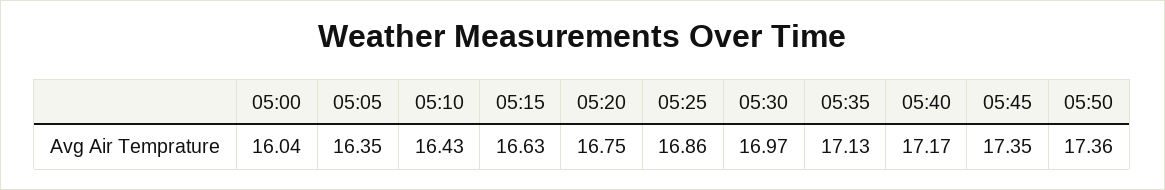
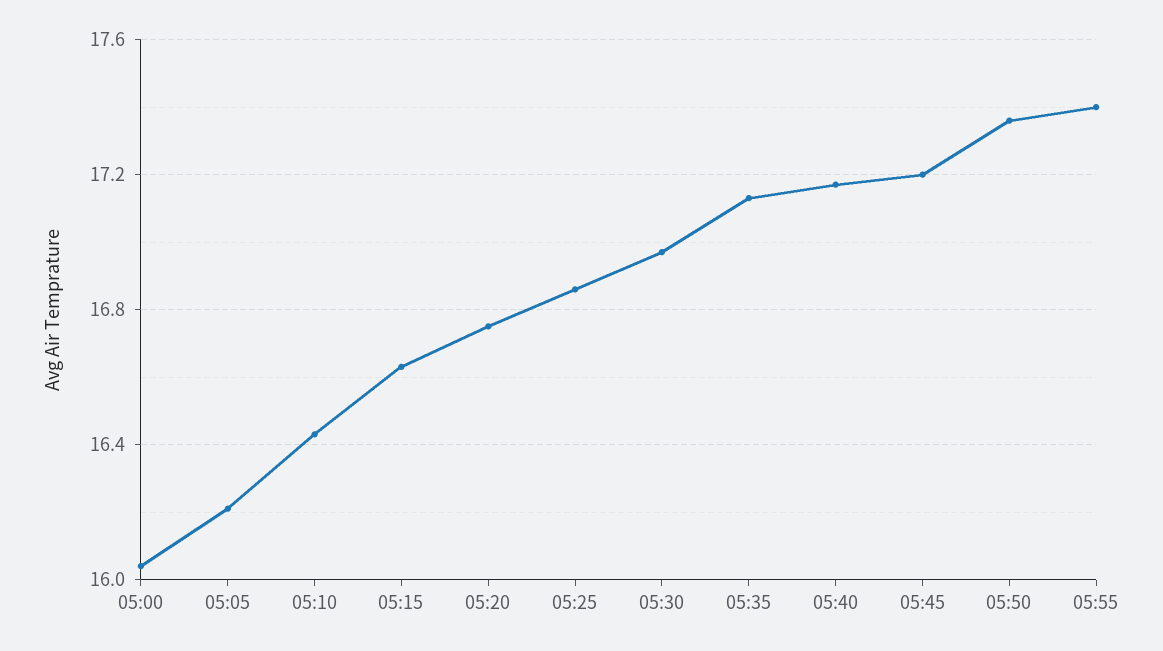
05:05: 16.35 -> 16.2
05:45: 17.35 -> 17.2
05:55: none -> 17.4

